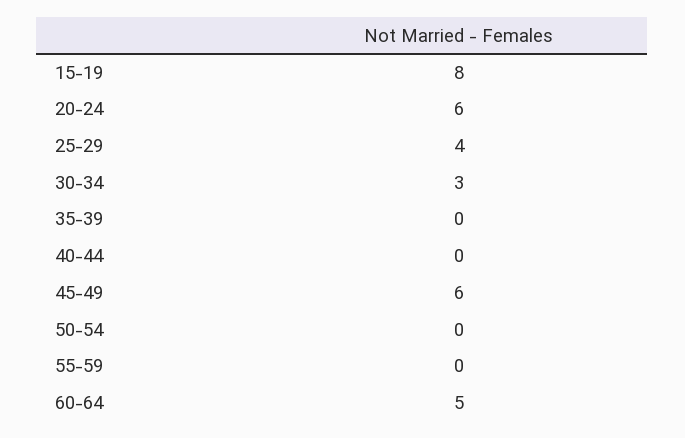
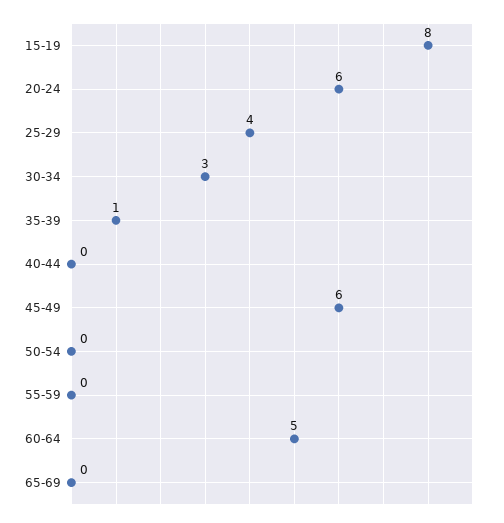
35-39: 0 -> 1
65-69: none -> 0

